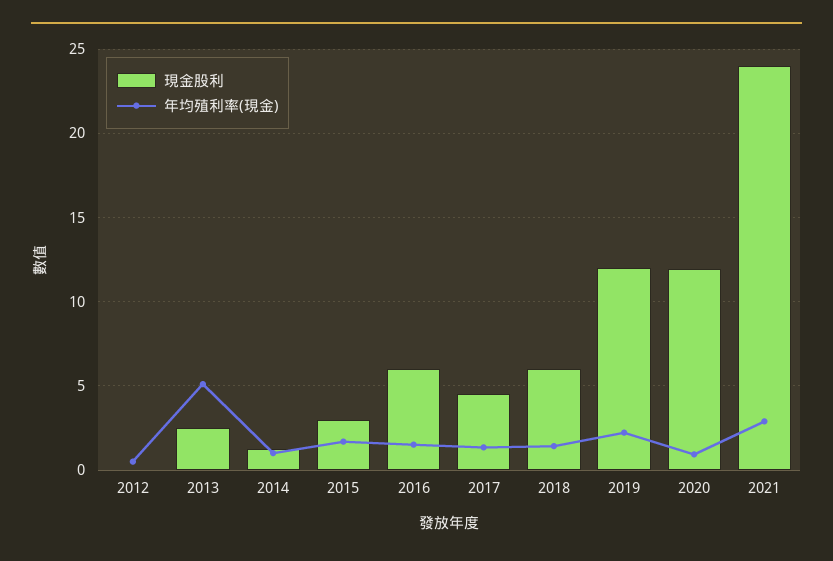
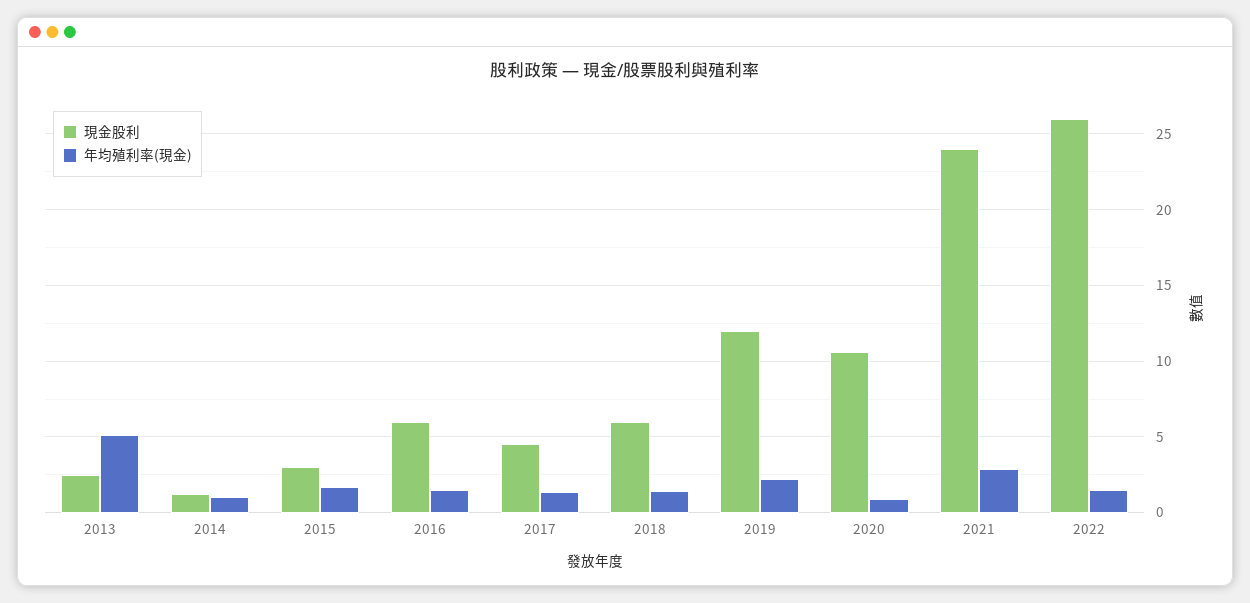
現金股利, 2012: 0 -> none
年均殖利率(現金), 2012: 0.5 -> none
現金股利, 2020: 12 -> 10.5
現金股利, 2022: none -> 26
年均殖利率(現金), 2022: none -> 1.5

